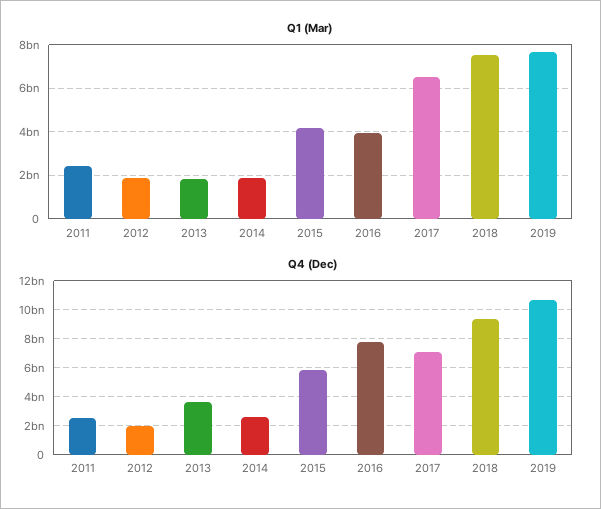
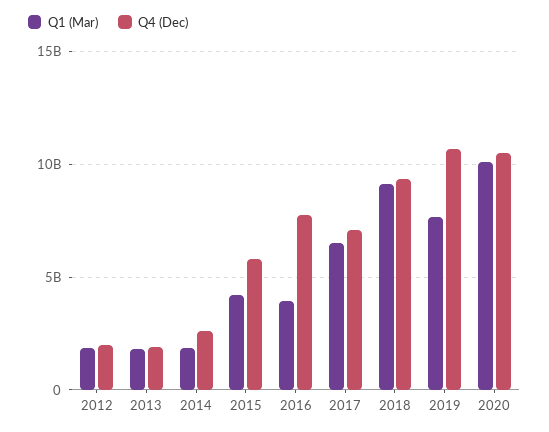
Q1 (Mar), 2011: 2500000000 -> none
Q1 (Mar), 2018: 7500000000 -> 9000000000
Q4 (Dec), 2011: 2500000000 -> none
Q4 (Dec), 2013: 3500000000 -> 2000000000
Q1 (Mar), 2020: none -> 10000000000
Q4 (Dec), 2020: none -> 10500000000

